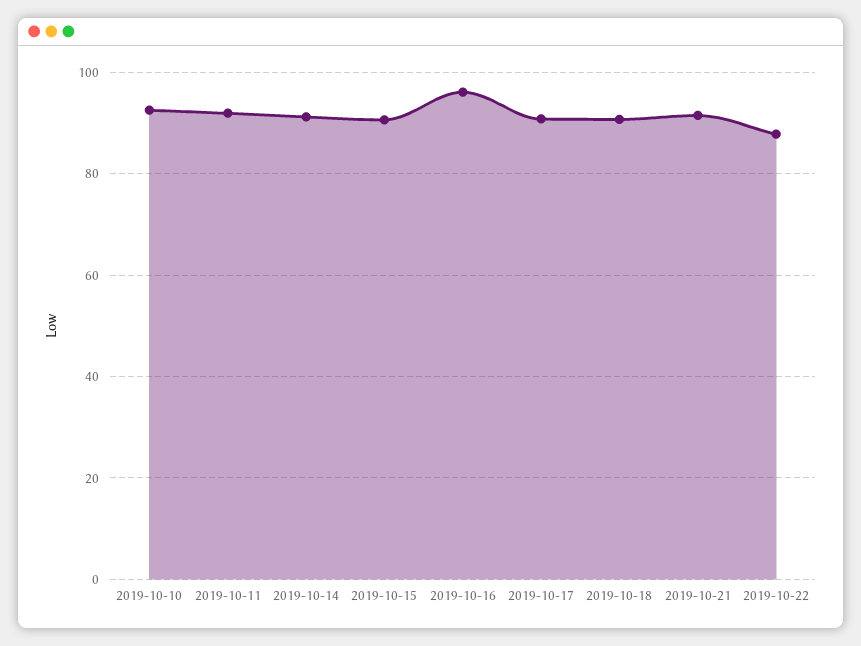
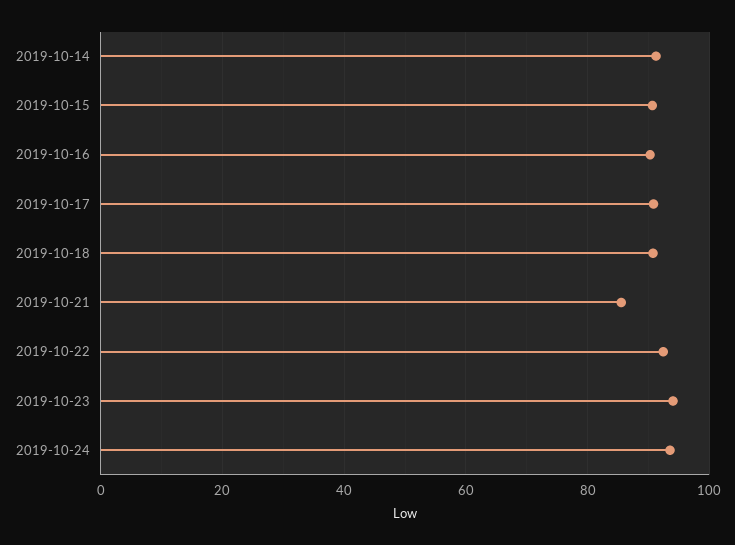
2019-10-10: 92 -> none
2019-10-11: 92 -> none
2019-10-16: 96 -> 90
2019-10-21: 92 -> 86
2019-10-22: 88 -> 92
2019-10-23: none -> 94
2019-10-24: none -> 94

